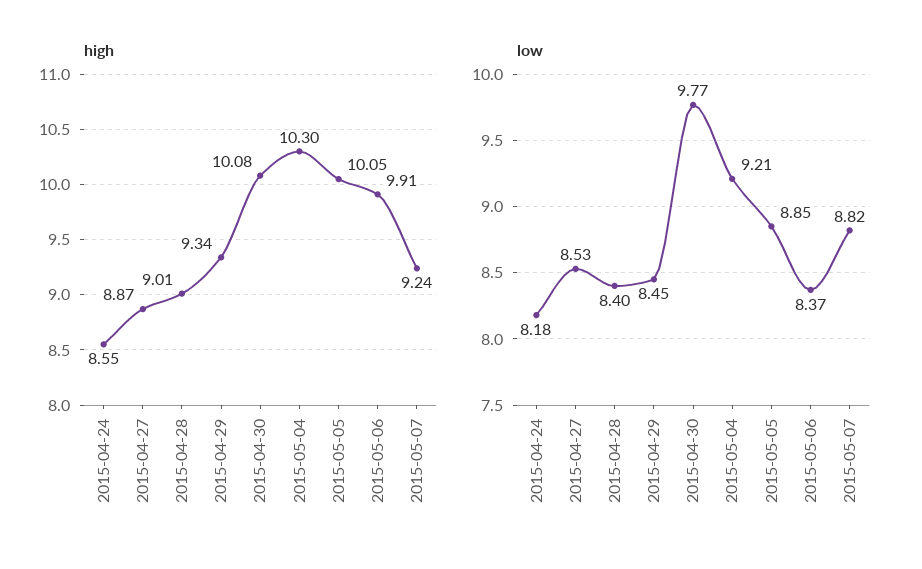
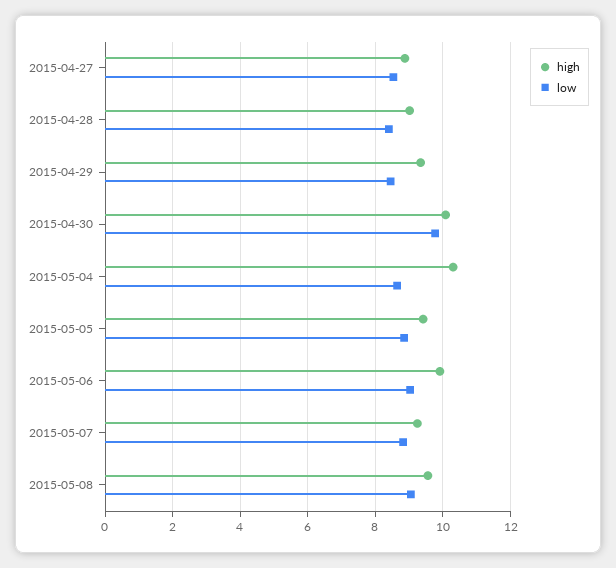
high, 2015-04-24: 8.55 -> none
high, 2015-05-05: 10.05 -> 9.4
low, 2015-04-24: 8.18 -> none
low, 2015-05-04: 9.21 -> 8.6
low, 2015-05-06: 8.37 -> 9
high, 2015-05-08: none -> 9.6
low, 2015-05-08: none -> 9

